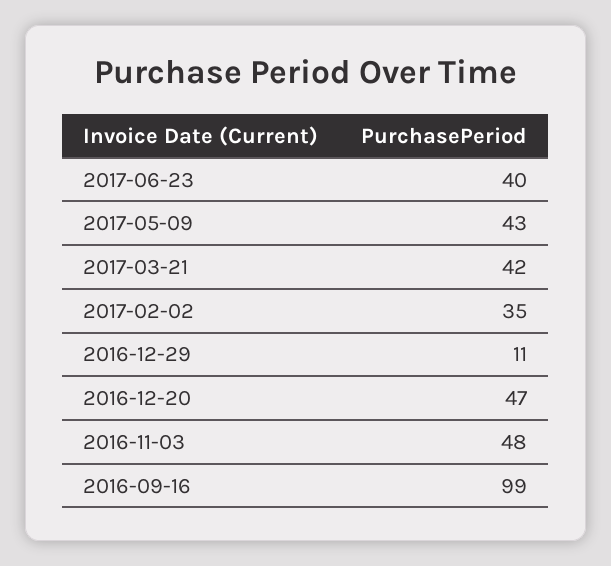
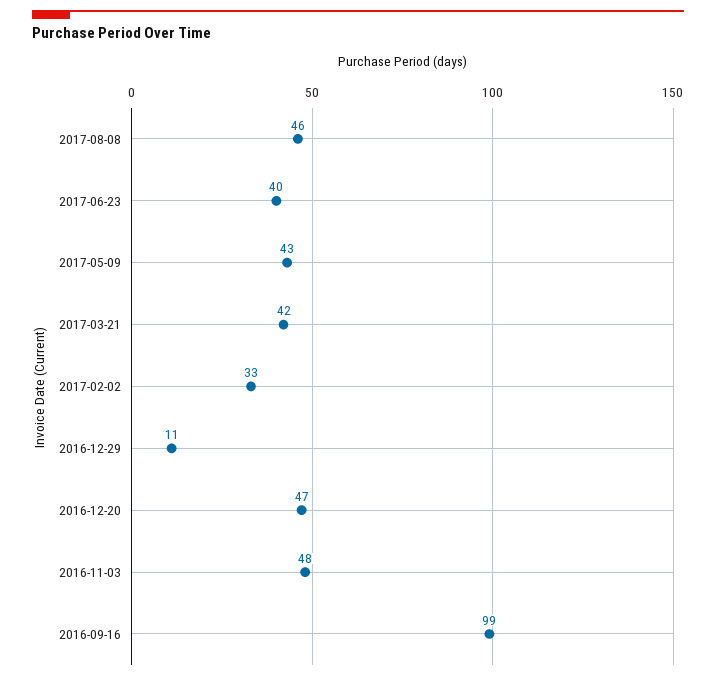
2017-02-02: 35 -> 33
2017-08-08: none -> 46

